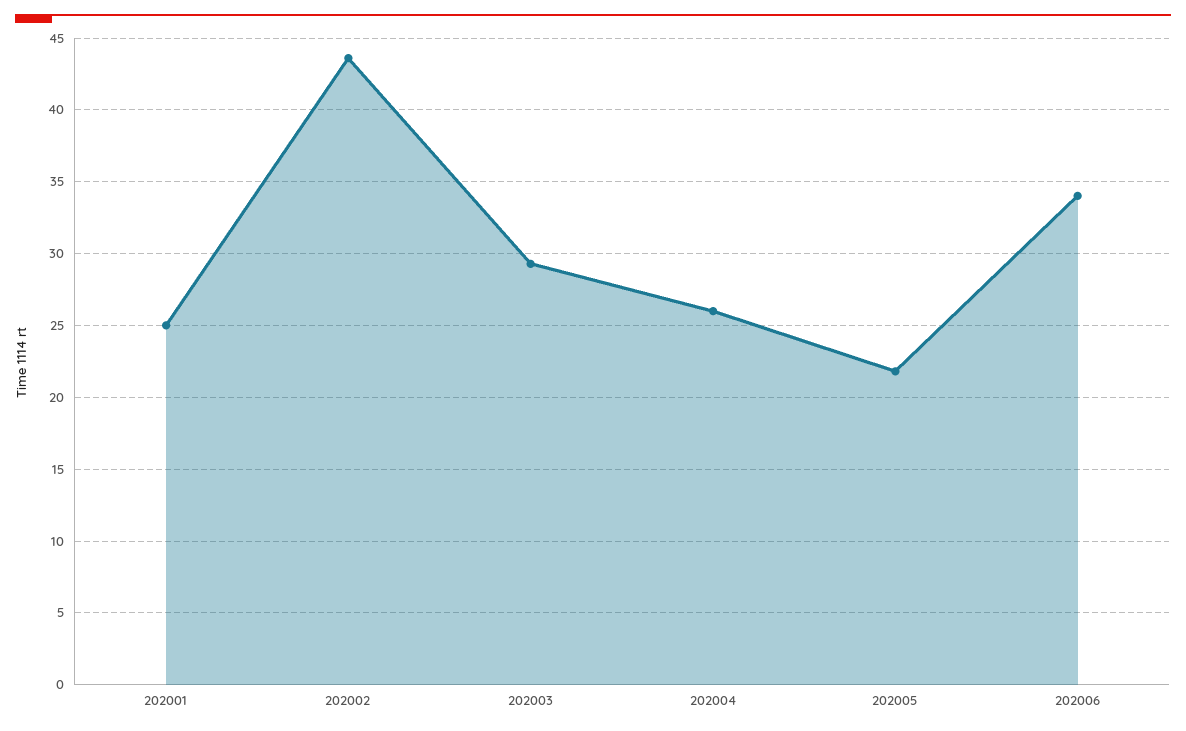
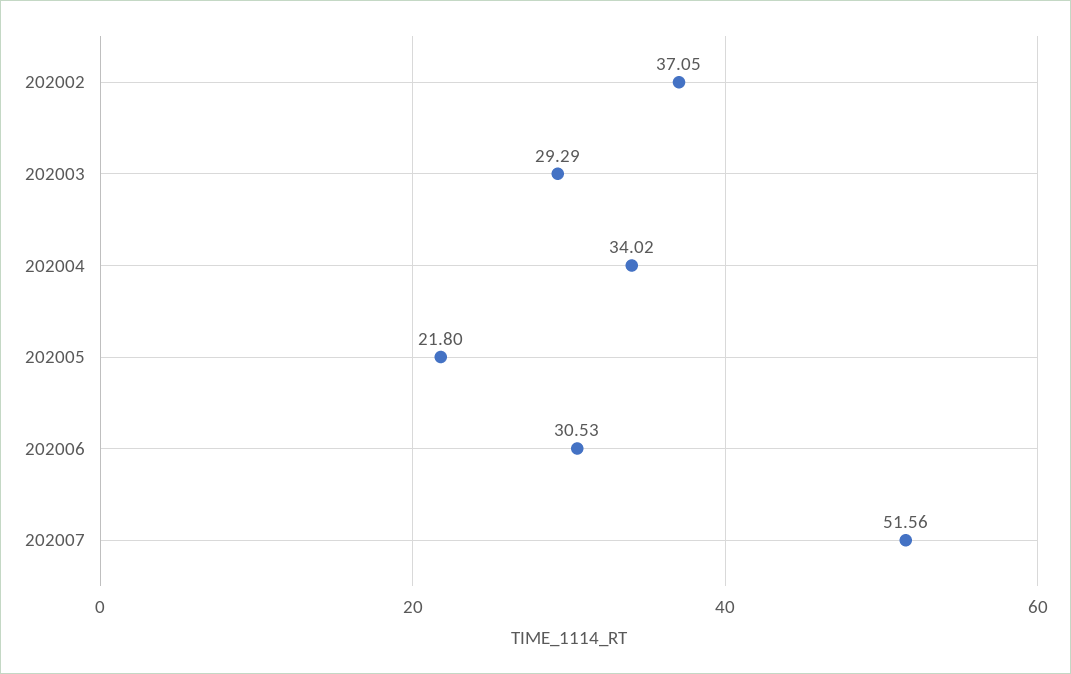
202001: 25 -> none
202002: 43.5 -> 37.05
202004: 26 -> 34.02
202006: 34 -> 30.53
202007: none -> 51.56

